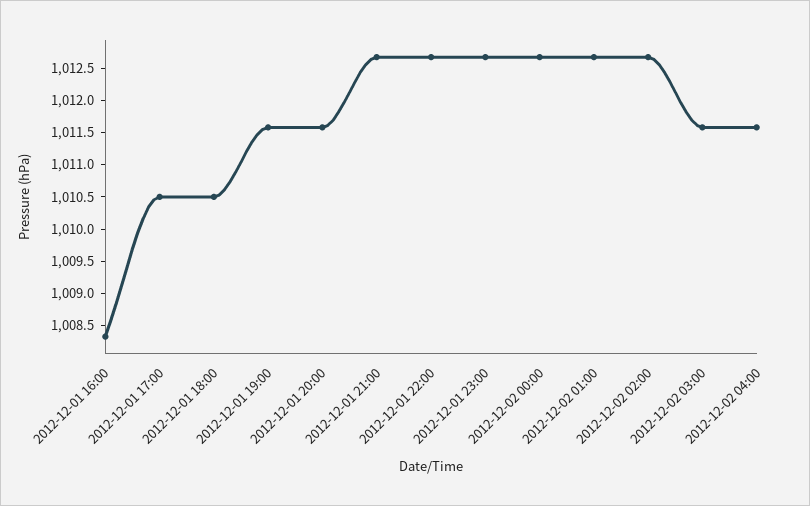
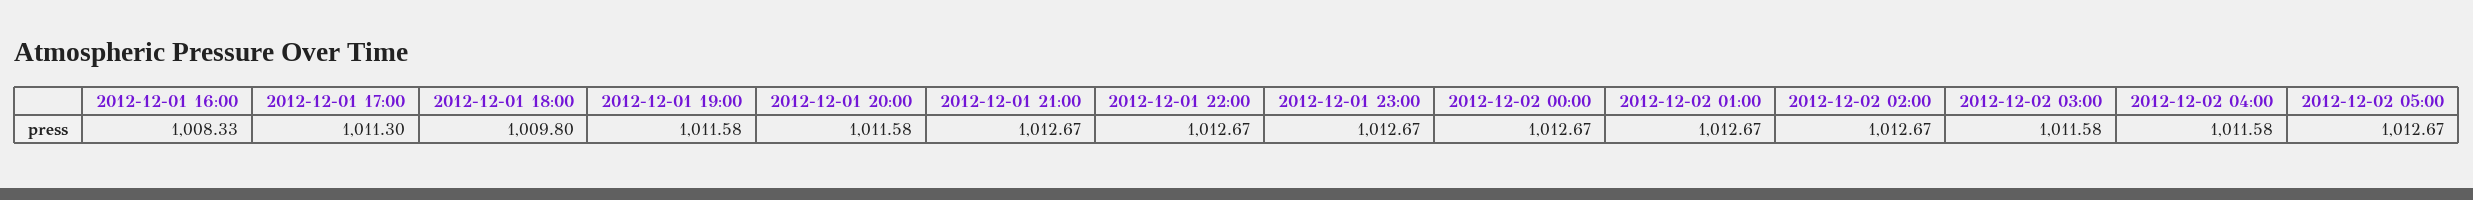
2012-12-01 17:00: 1010.5 -> 1011.3
2012-12-01 18:00: 1010.5 -> 1009.8
2012-12-02 05:00: none -> 1012.67

